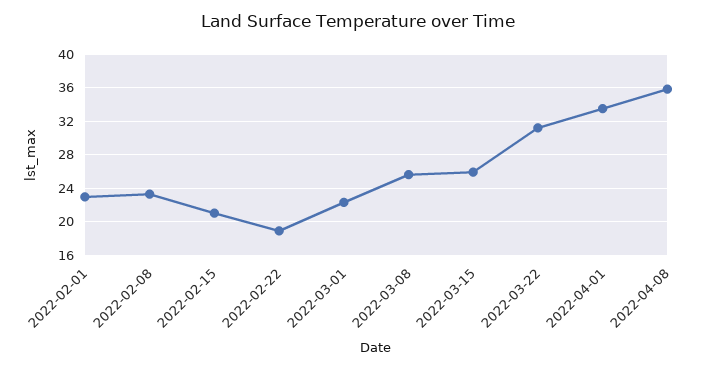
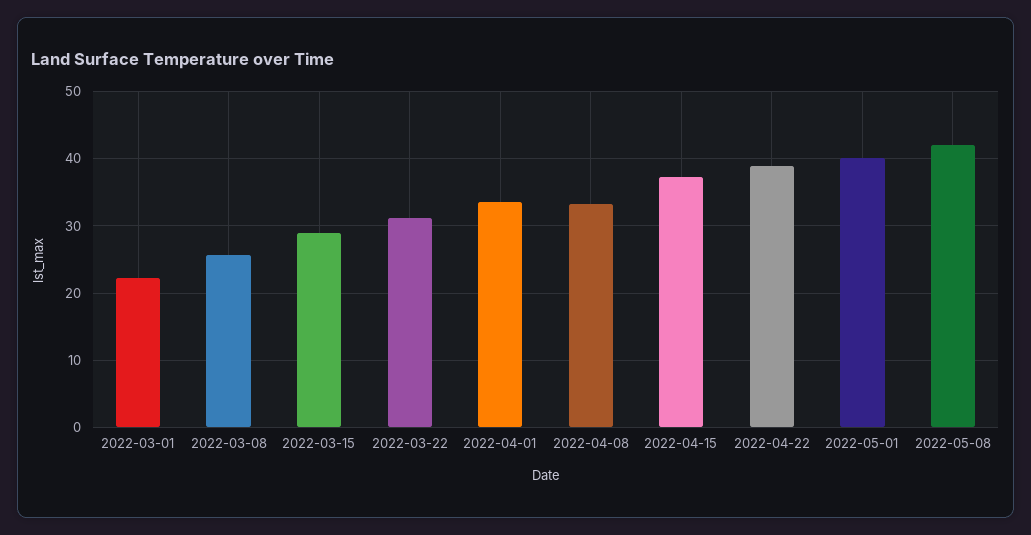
2022-02-01: 23 -> none
2022-02-08: 23 -> none
2022-02-15: 21 -> none
2022-02-22: 19 -> none
2022-03-15: 26 -> 29
2022-04-08: 36 -> 33
2022-04-15: none -> 37
2022-04-22: none -> 39
2022-05-01: none -> 40
2022-05-08: none -> 42

